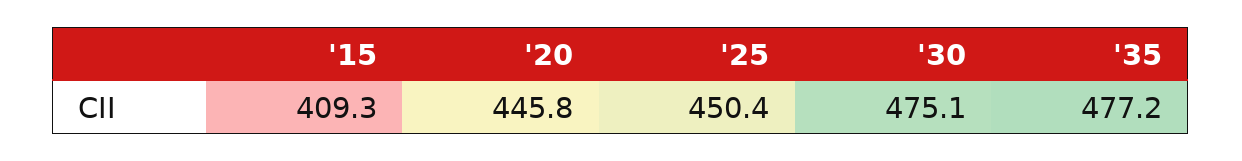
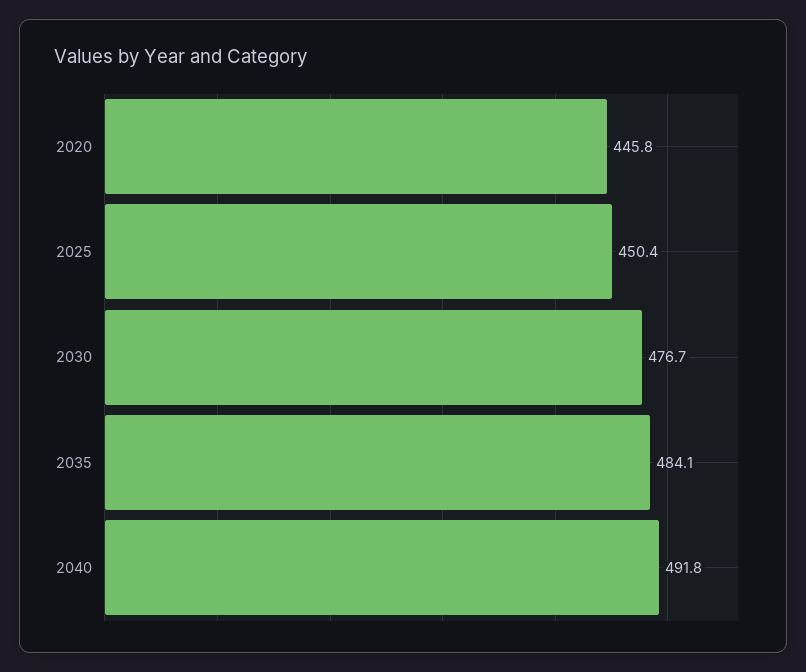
'15: 409.3 -> none
'30: 475.1 -> 476.7
'35: 477.2 -> 484.1
2040: none -> 491.8

